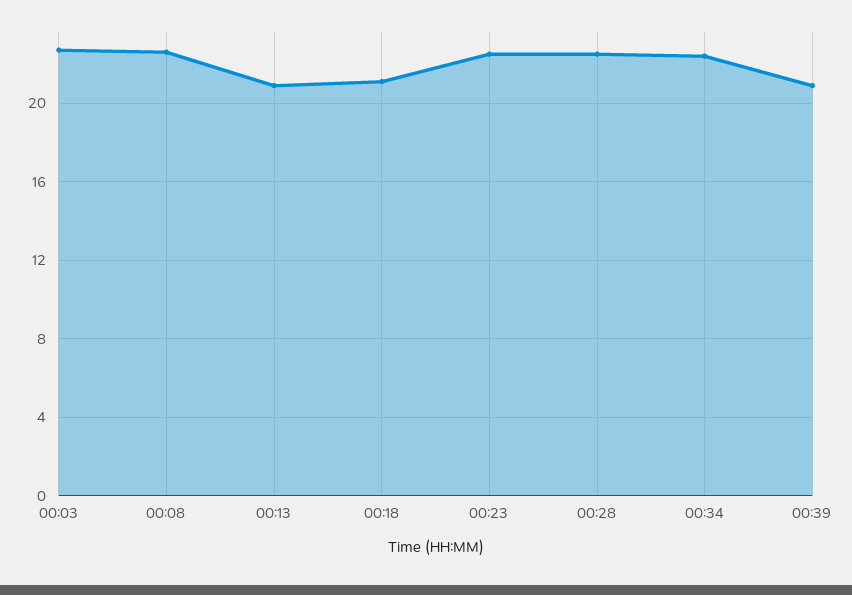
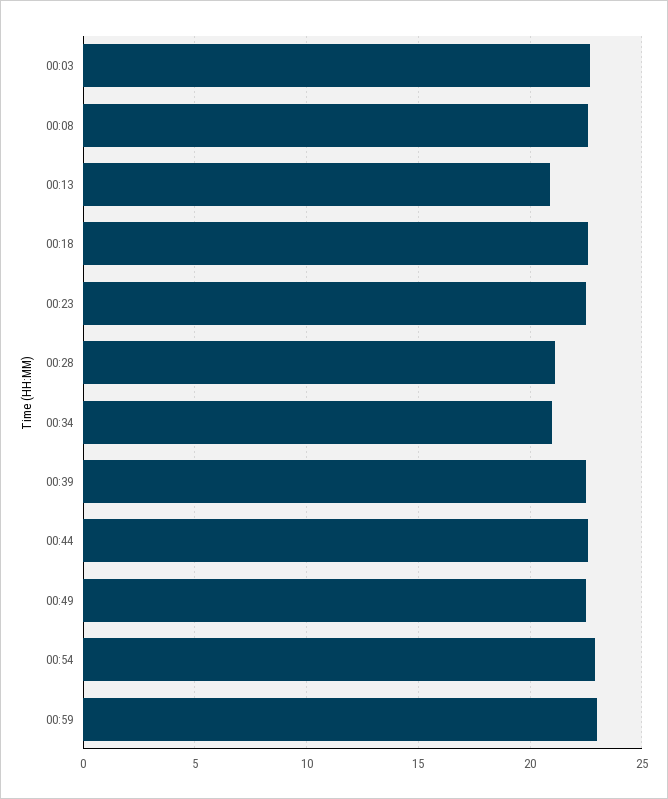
00:18: 21 -> 22.5
00:28: 22.5 -> 21
00:34: 22.5 -> 21
00:39: 21 -> 22.5
00:44: none -> 22.5
00:49: none -> 22.5
00:54: none -> 23
00:59: none -> 23

